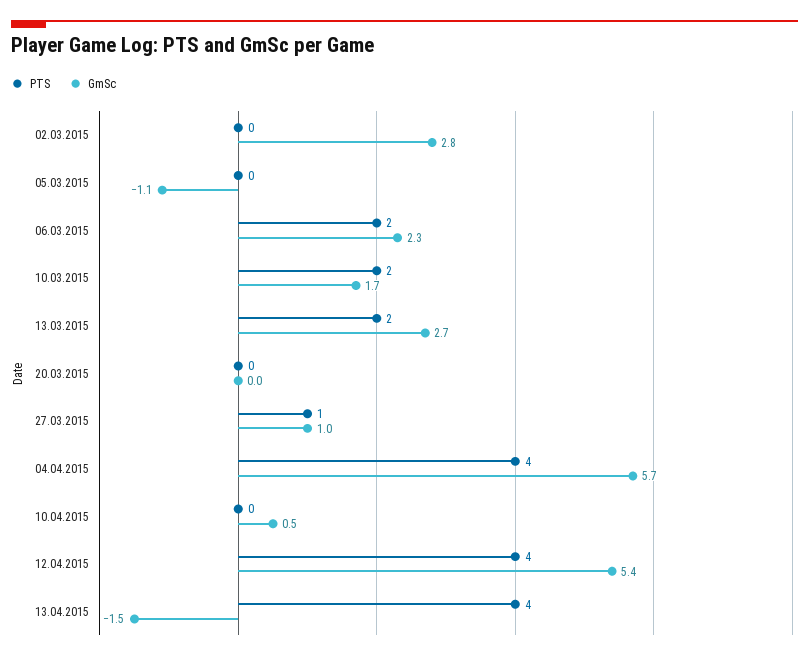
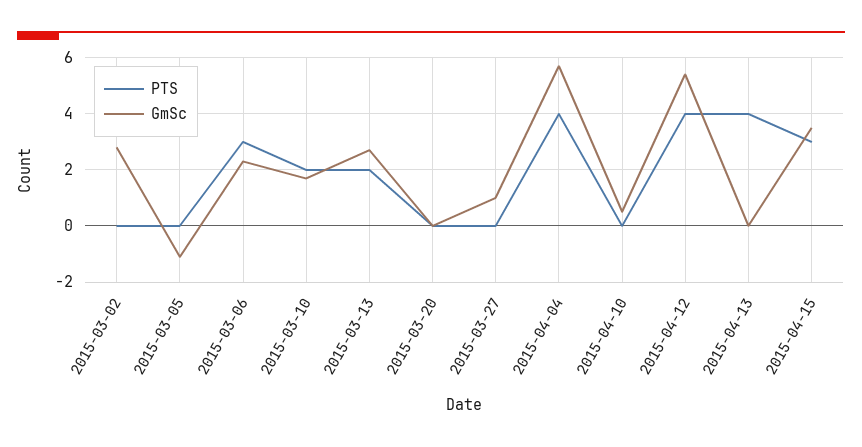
PTS, 06.03.2015: 2 -> 3
PTS, 27.03.2015: 1 -> 0
GmSc, 13.04.2015: -1.5 -> 0
PTS, 2015-04-15: none -> 3
GmSc, 2015-04-15: none -> 3.5

